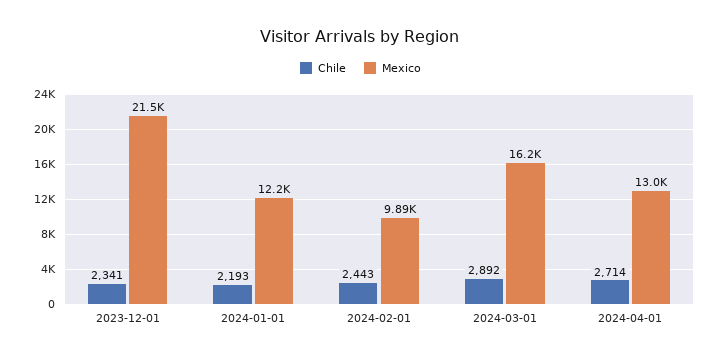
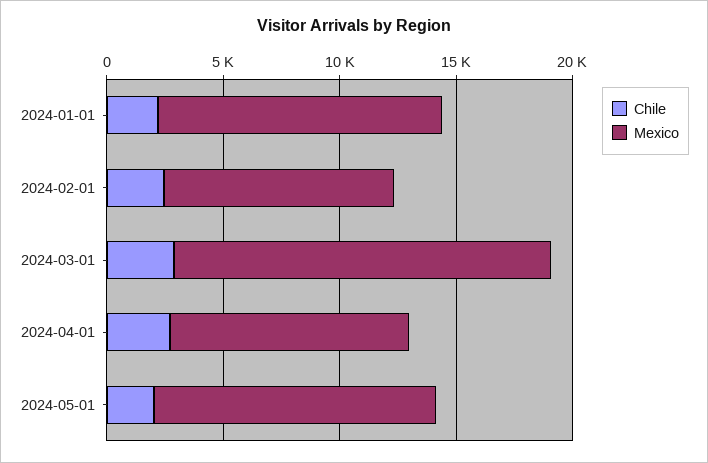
Chile, 2023-12-01: 2341 -> none
Mexico, 2023-12-01: 21500 -> none
Mexico, 2024-04-01: 13000 -> 10000
Chile, 2024-05-01: none -> 2000
Mexico, 2024-05-01: none -> 12000

